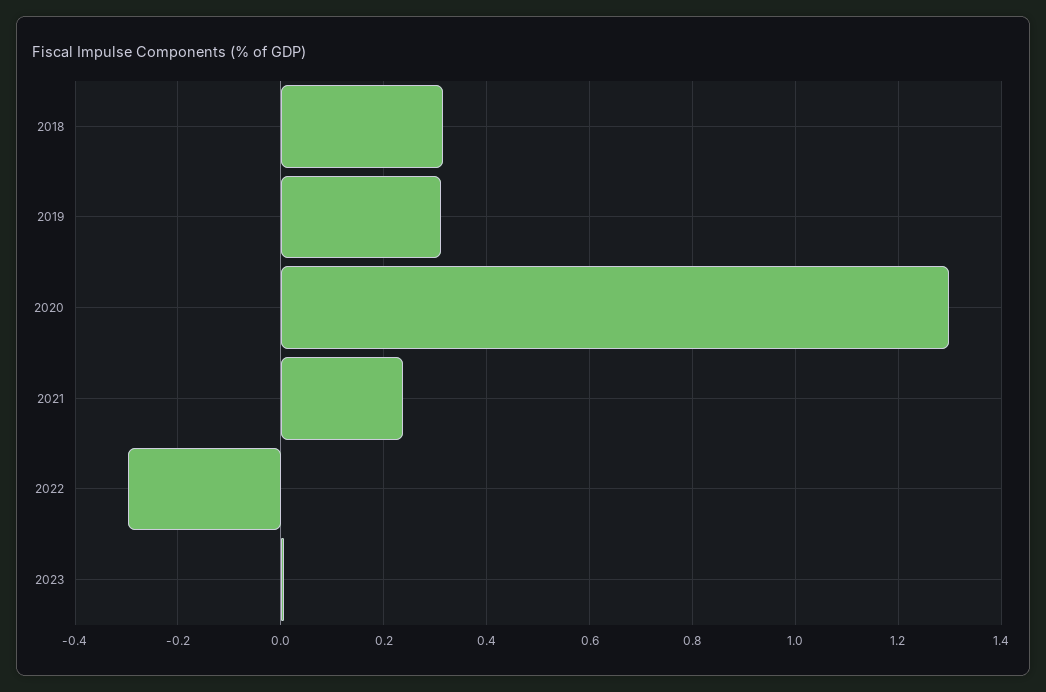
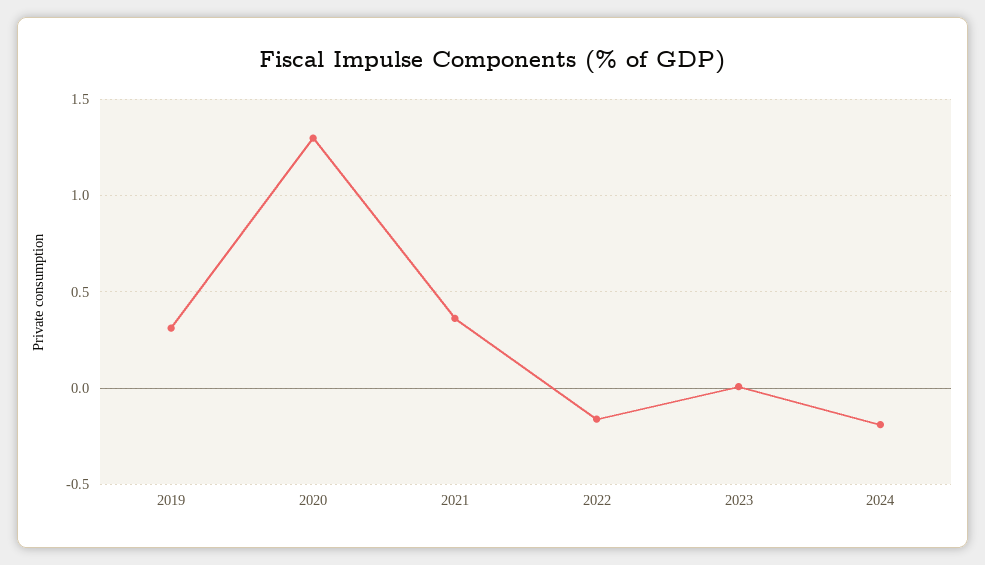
2018: 0.32 -> none
2021: 0.24 -> 0.35
2022: -0.3 -> -0.15
2024: none -> -0.2

